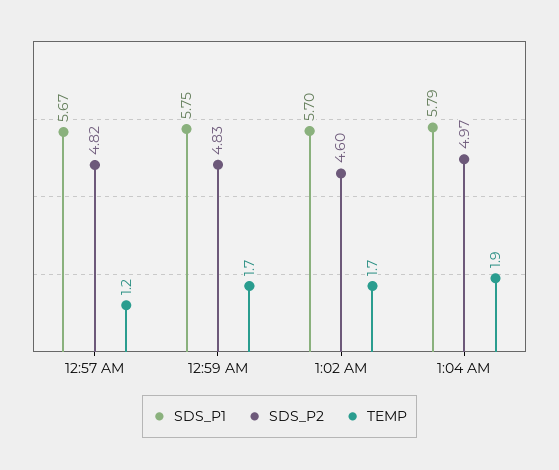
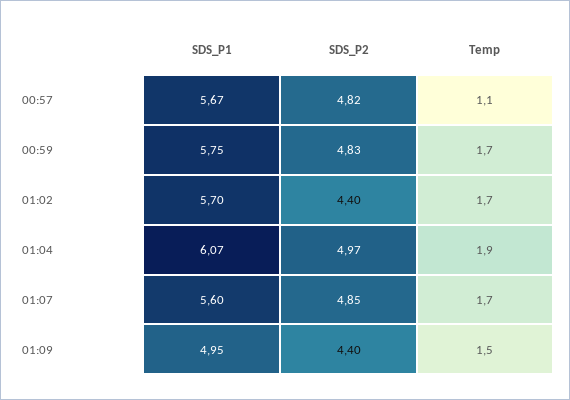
TEMP, 12:57 AM: 1.2 -> 1.1
SDS_P2, 1:02 AM: 4.6 -> 4.4
SDS_P1, 1:04 AM: 5.79 -> 6.07
SDS_P1, 01:07: none -> 5.6
SDS_P2, 01:07: none -> 4.85
TEMP, 01:07: none -> 1.7
SDS_P1, 01:09: none -> 4.95
SDS_P2, 01:09: none -> 4.4
TEMP, 01:09: none -> 1.5

